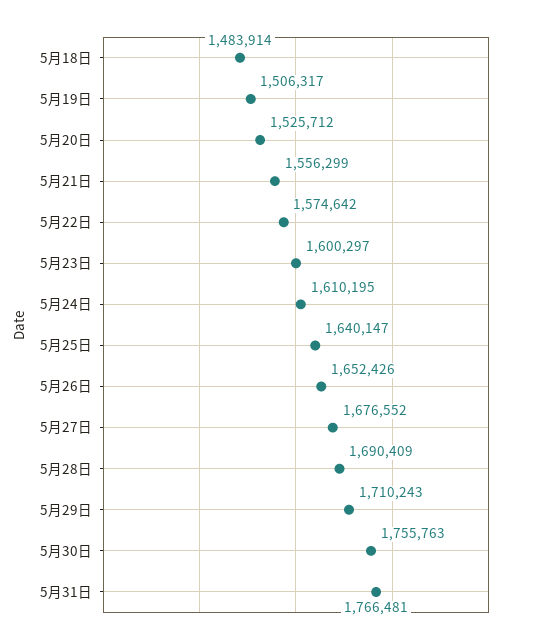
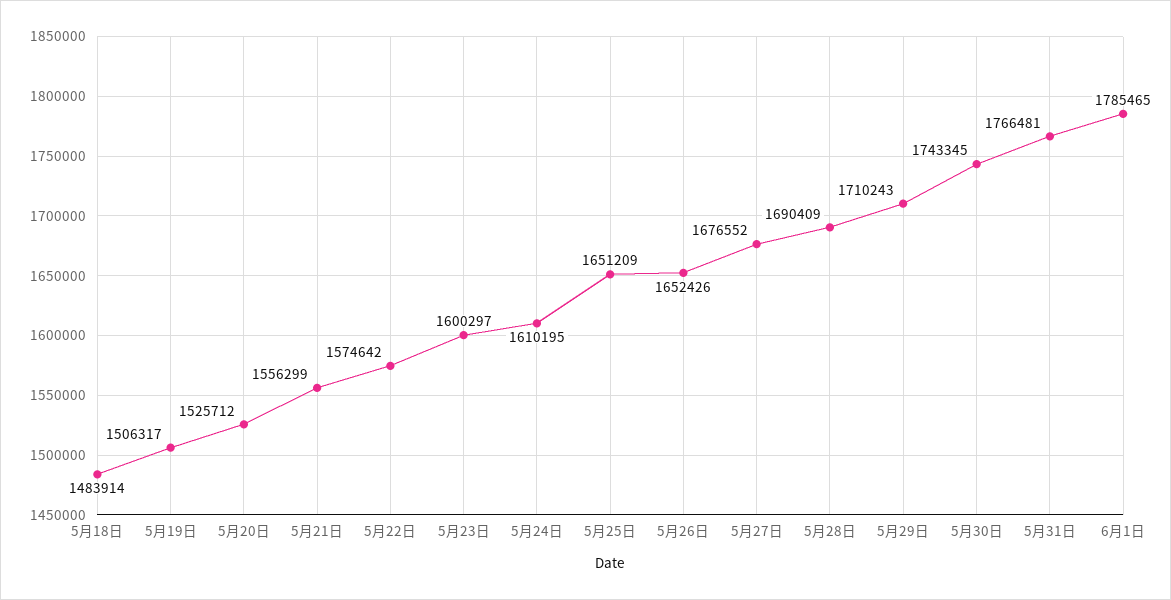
5月25日: 1640147 -> 1651209
5月30日: 1755763 -> 1743345
6月1日: none -> 1785465

